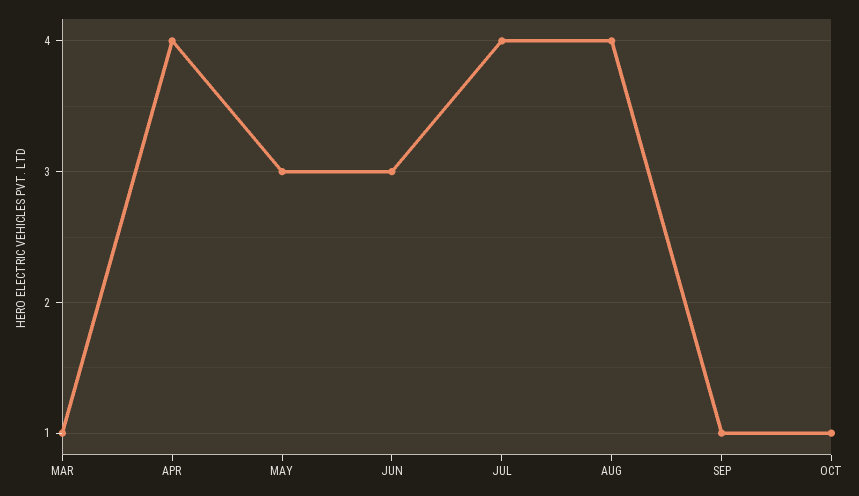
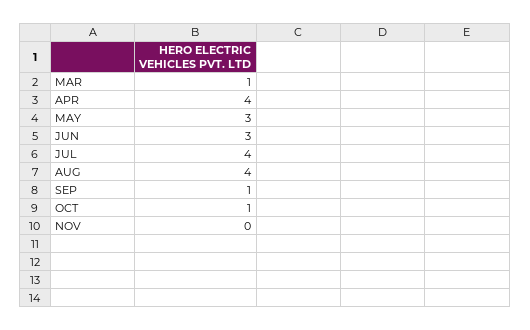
NOV: none -> 0

